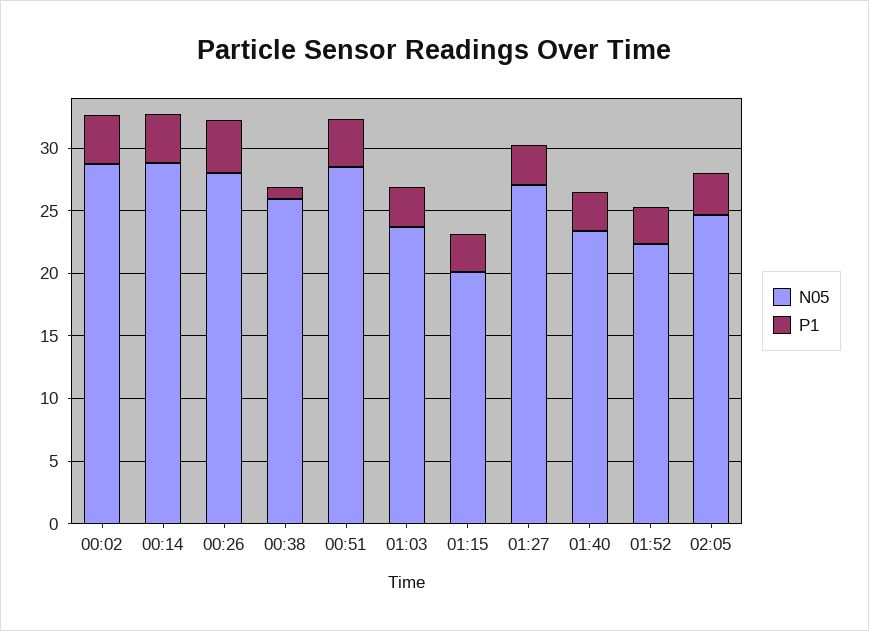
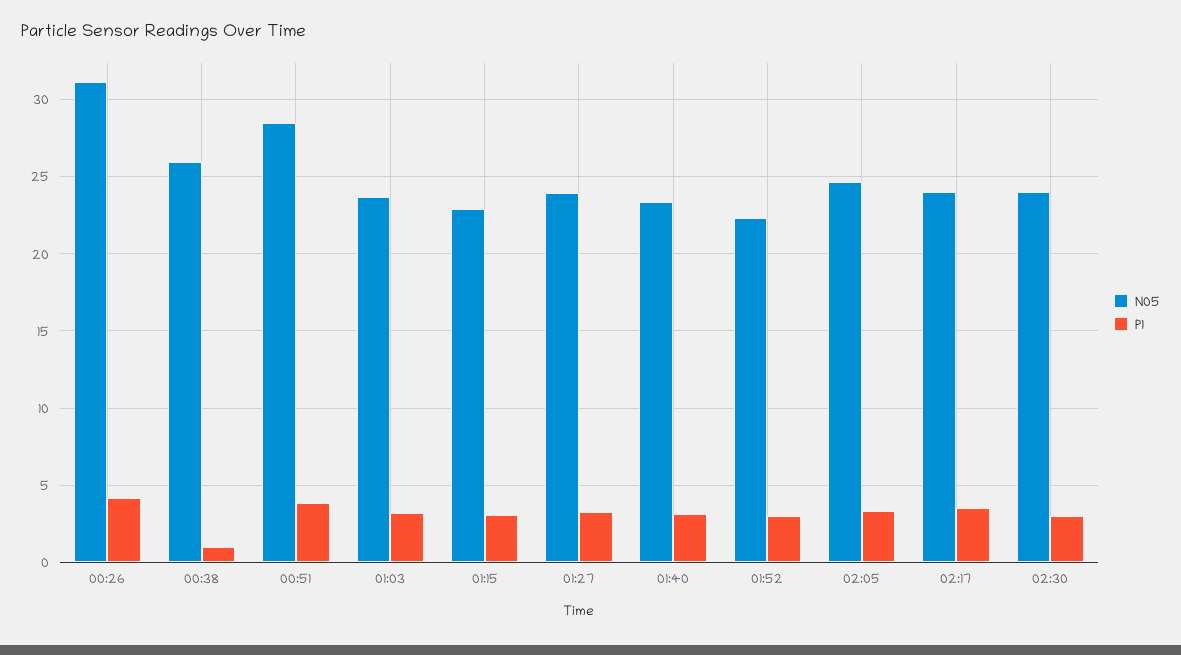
N05, 00:02: 29 -> none
P1, 00:02: 4 -> none
N05, 00:14: 29 -> none
P1, 00:14: 4 -> none
N05, 00:26: 28 -> 31
N05, 01:15: 20 -> 23
N05, 01:27: 27 -> 24
N05, 02:17: none -> 24
P1, 02:17: none -> 3.5
N05, 02:30: none -> 24
P1, 02:30: none -> 3

